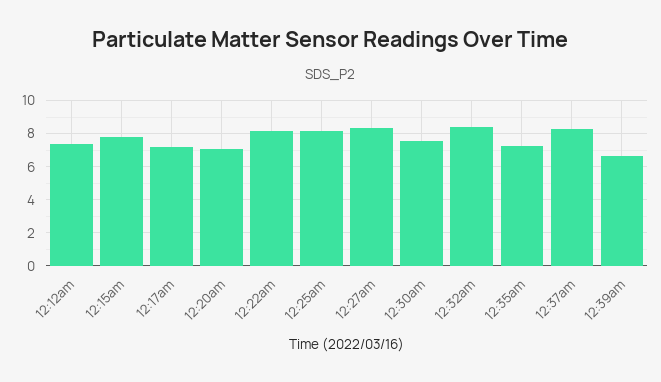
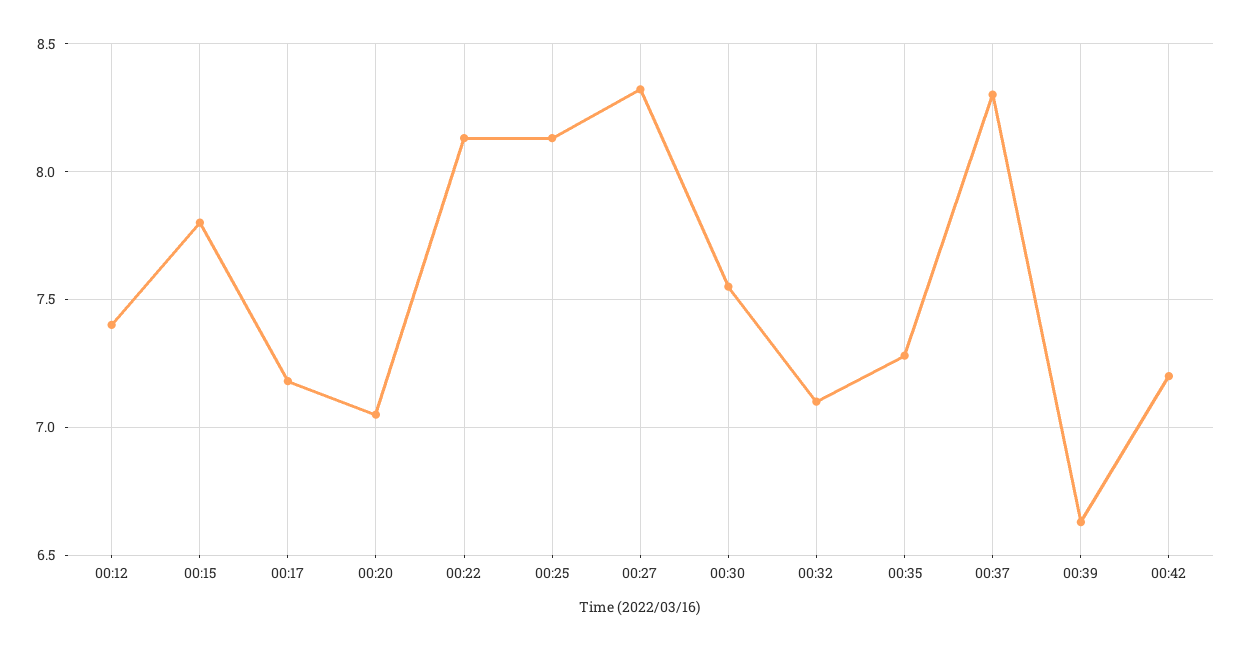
12:32am: 8.5 -> 7.1
00:42: none -> 7.2

